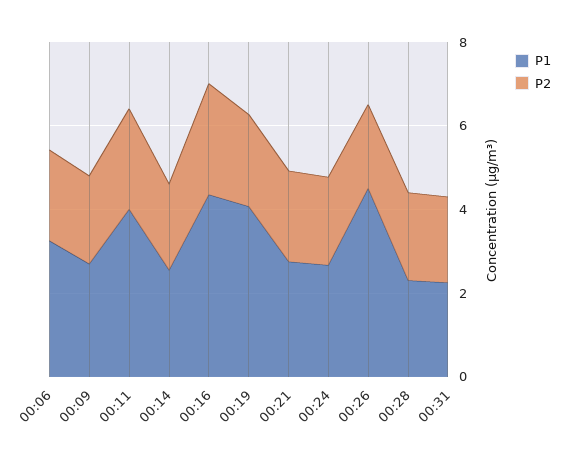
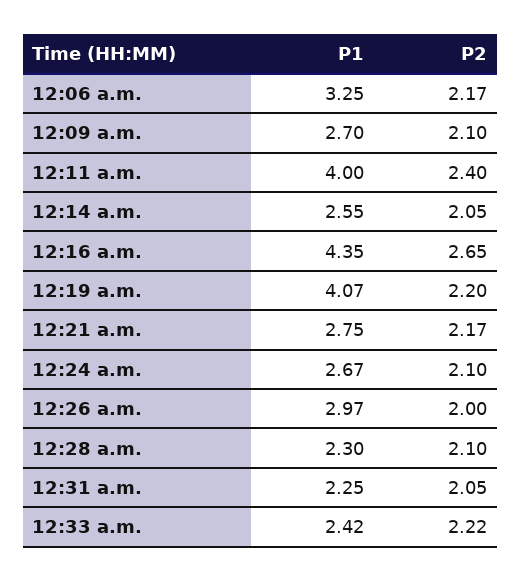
P1, 00:26: 4.5 -> 2.97
P1, 12:33 a.m.: none -> 2.42
P2, 12:33 a.m.: none -> 2.22

